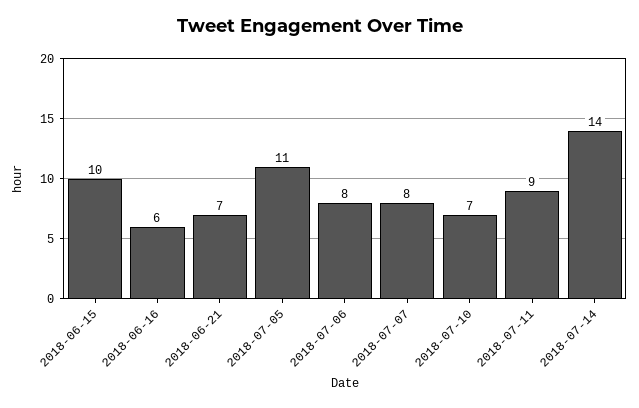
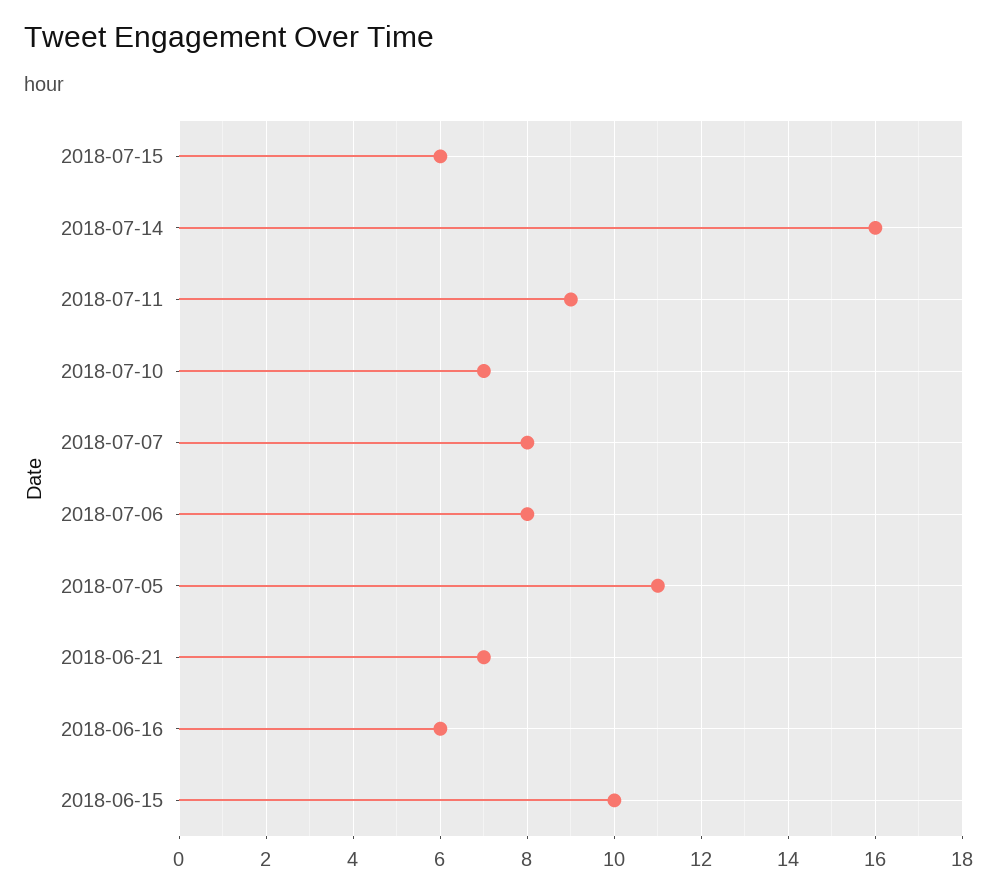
2018-07-14: 14 -> 16
2018-07-15: none -> 6

